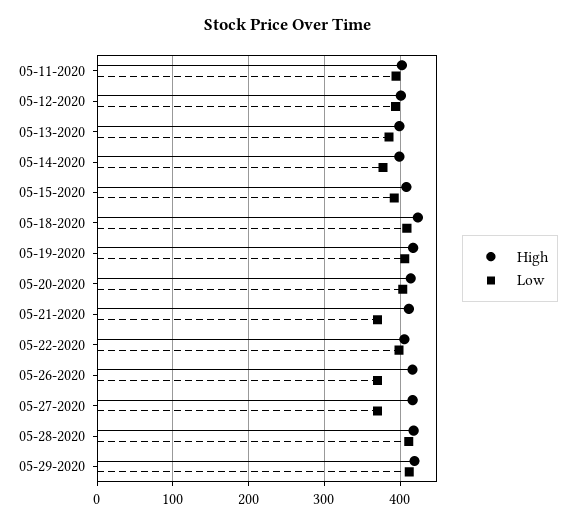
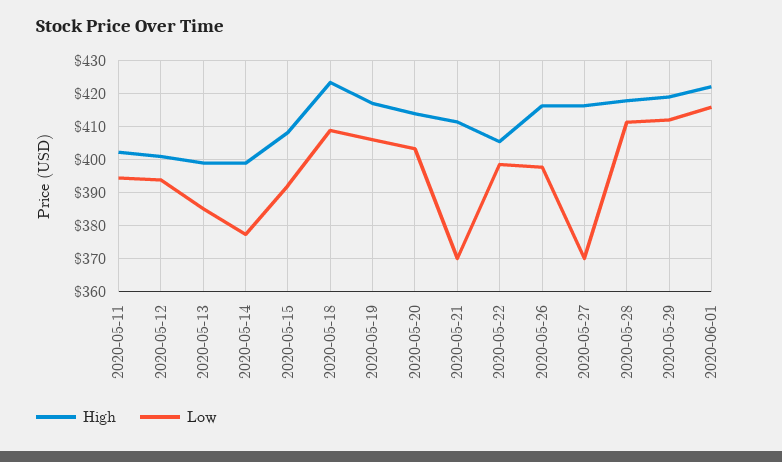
Low, 05-26-2020: 370 -> 398
High, 2020-06-01: none -> 422
Low, 2020-06-01: none -> 416

